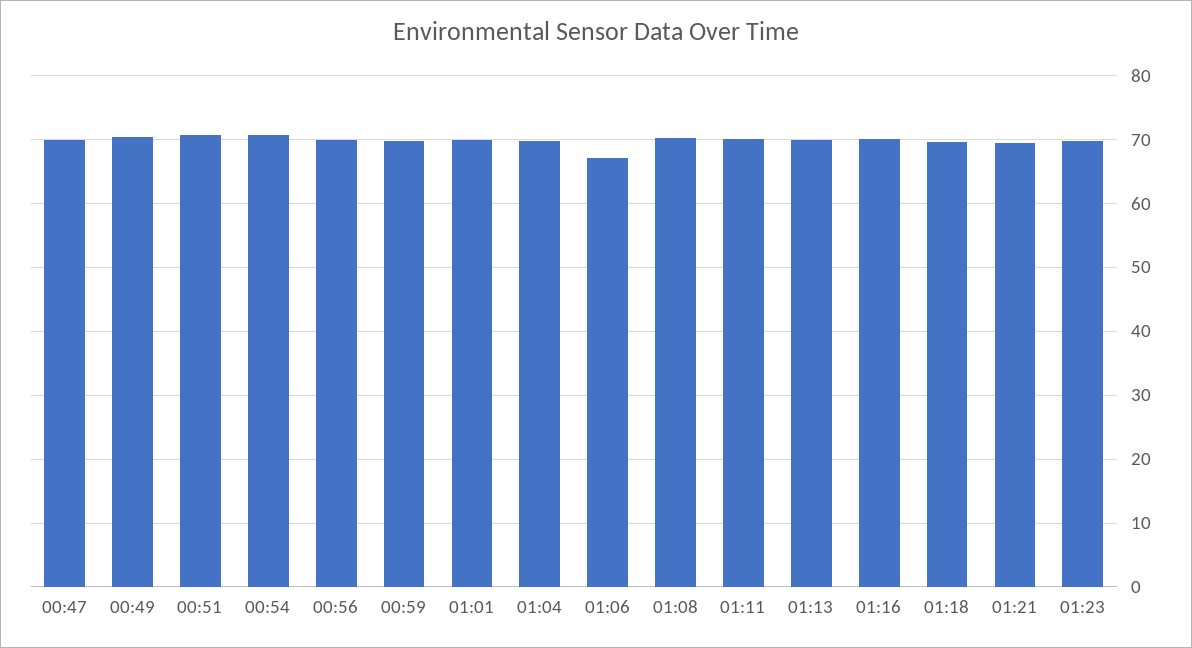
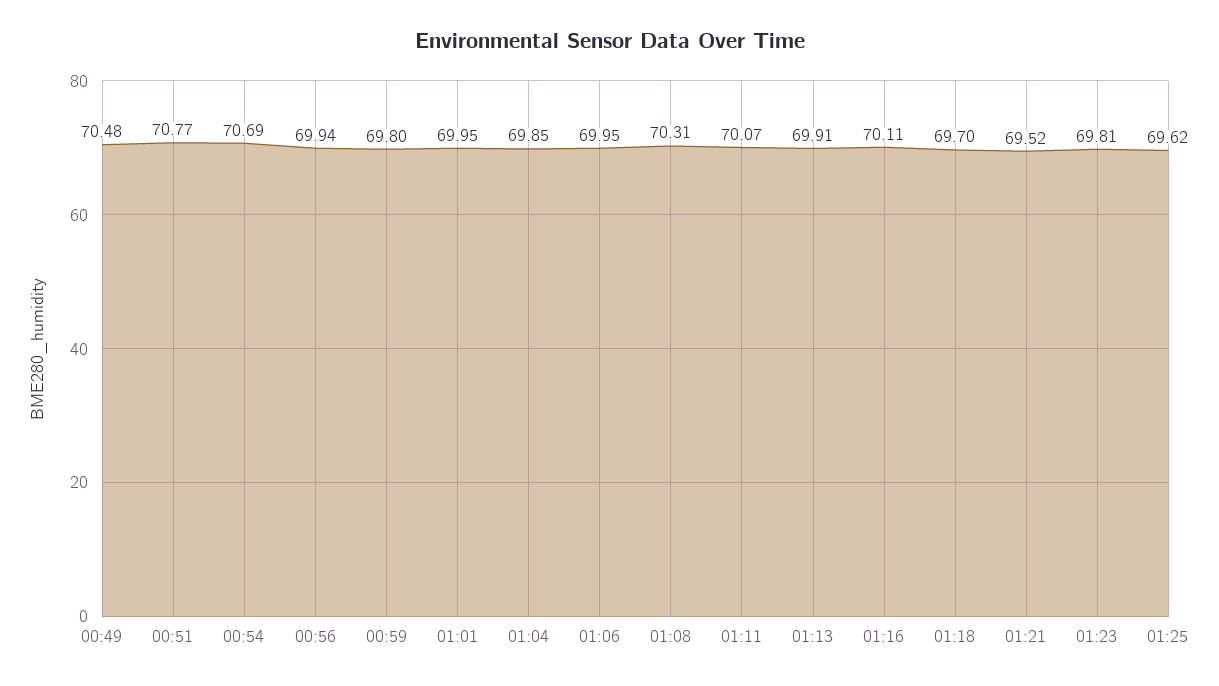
00:47: 70 -> none
01:06: 67 -> 69.95
01:25: none -> 69.62

